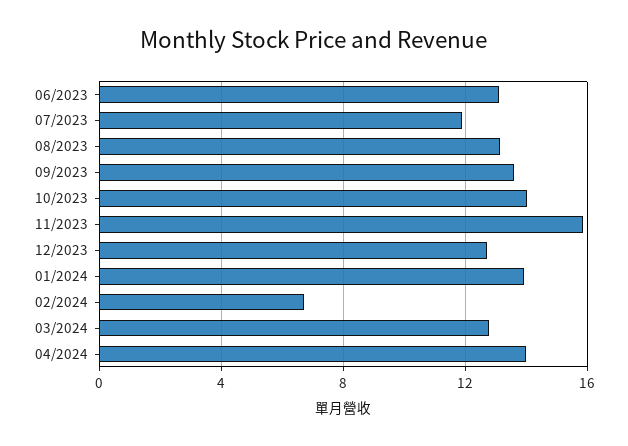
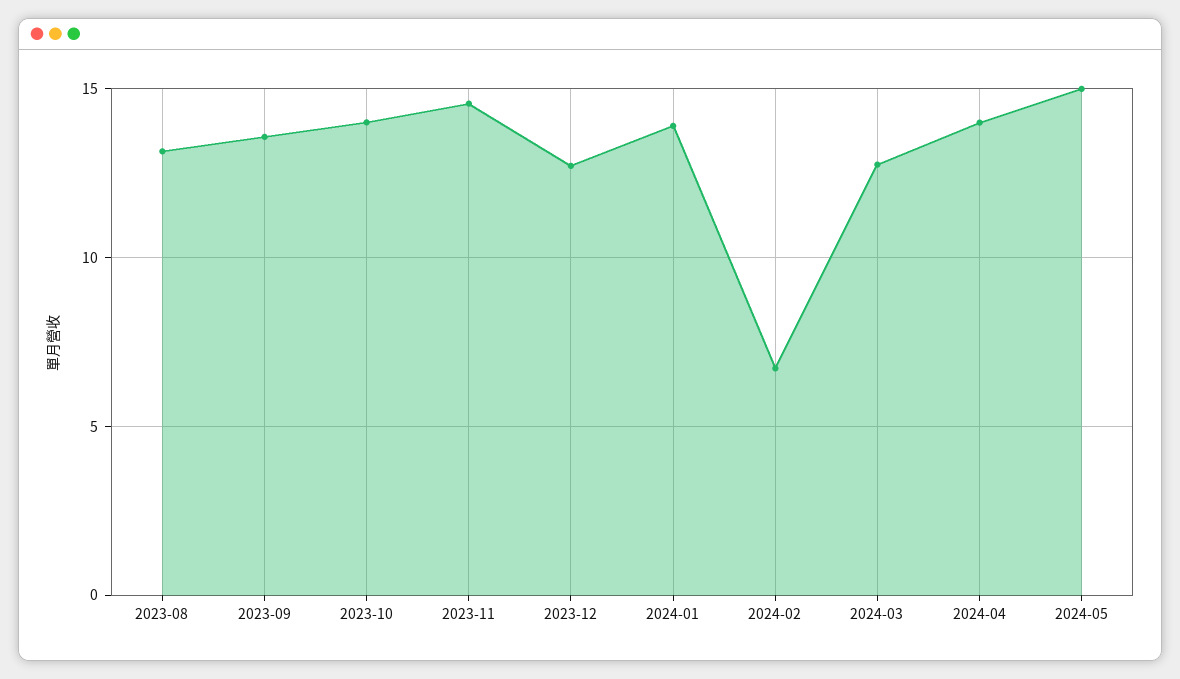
06/2023: 13 -> none
07/2023: 12 -> none
11/2023: 16 -> 14.5
2024-05: none -> 15

